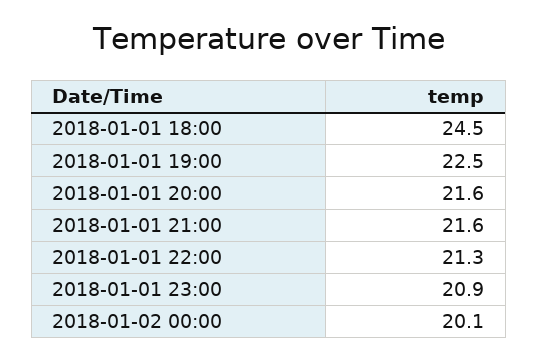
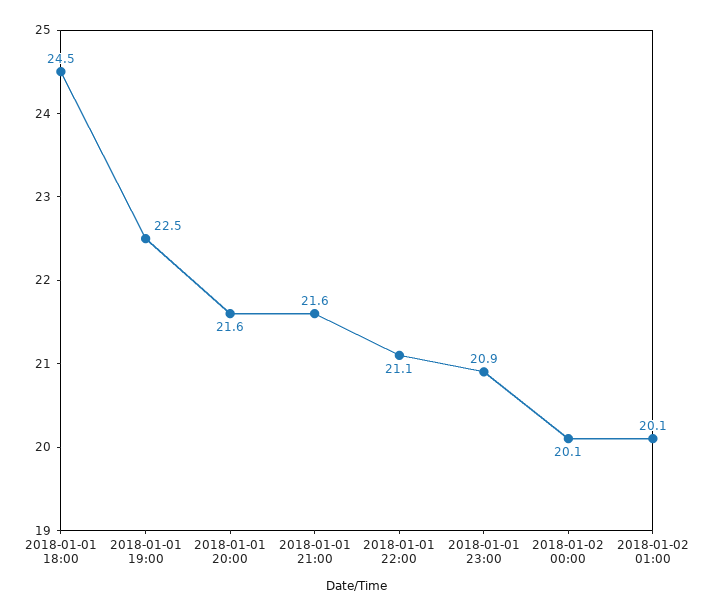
2018-01-01 22:00: 21.3 -> 21.1
2018-01-02 01:00: none -> 20.1

